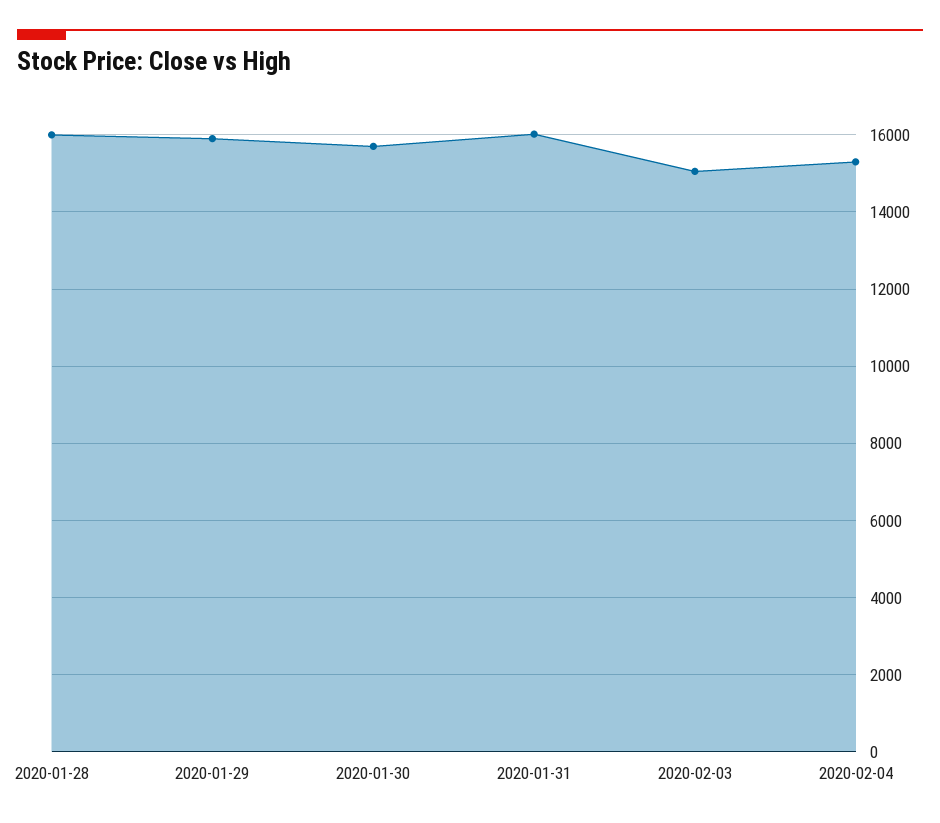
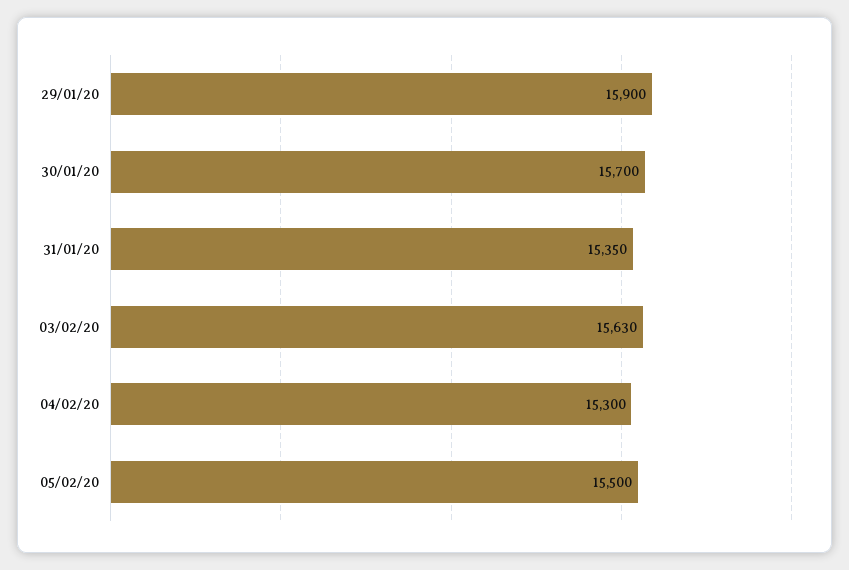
2020-01-28: 16000 -> none
2020-01-31: 16000 -> 15350
2020-02-03: 15000 -> 15630
05/02/20: none -> 15500

